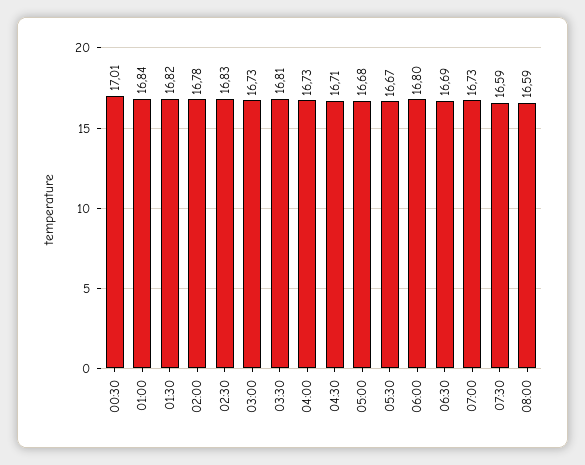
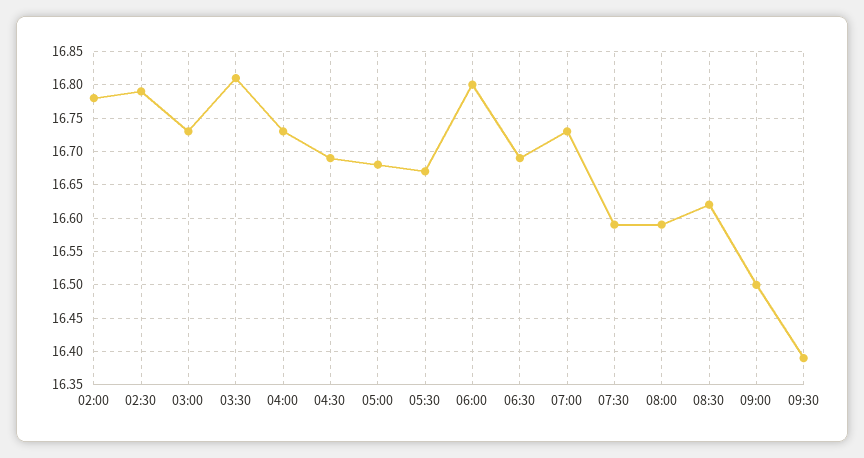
00:30: 17.01 -> none
01:00: 16.84 -> none
01:30: 16.82 -> none
02:30: 16.83 -> 16.79
04:30: 16.71 -> 16.69
08:30: none -> 16.62
09:00: none -> 16.5
09:30: none -> 16.39

